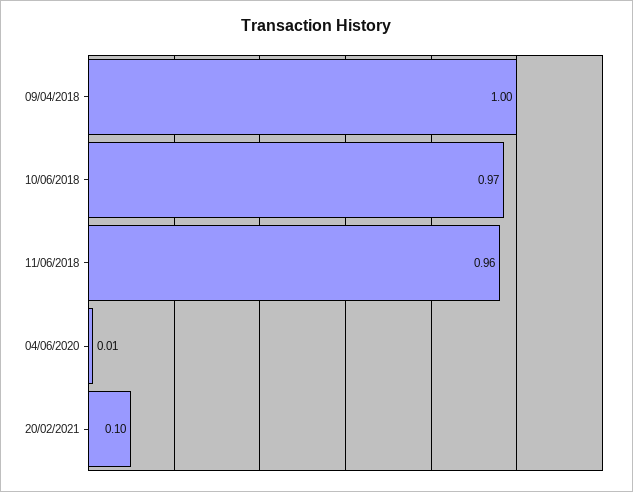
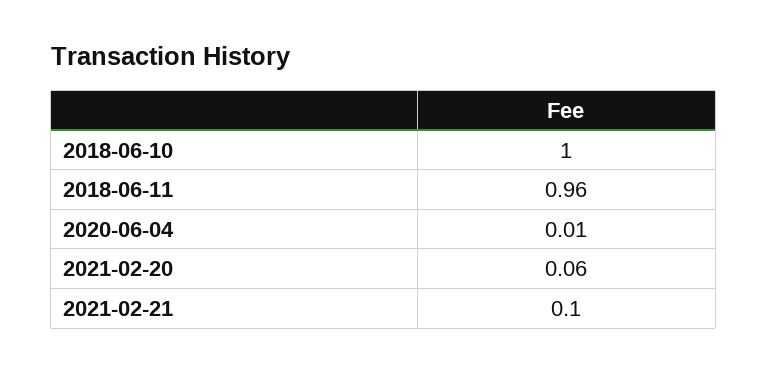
09/04/2018: 1 -> none
10/06/2018: 0.97 -> 1
20/02/2021: 0.1 -> 0.06
2021-02-21: none -> 0.1

